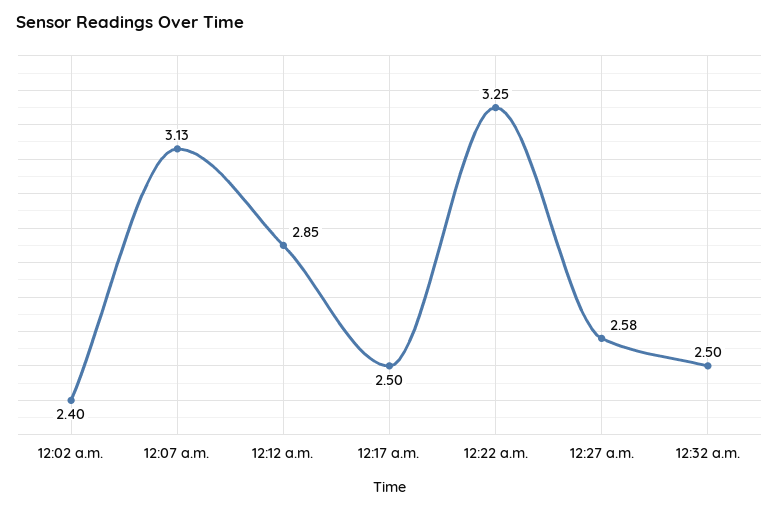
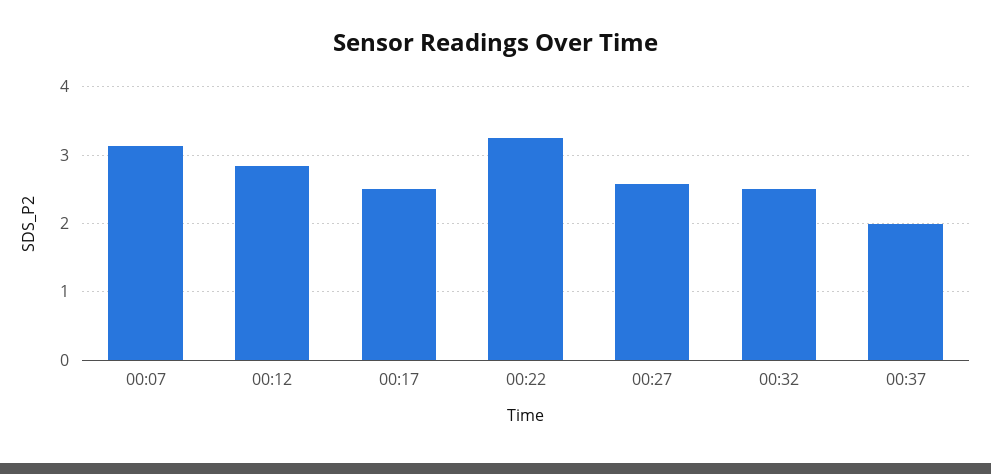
12:02 a.m.: 2.4 -> none
00:37: none -> 2

